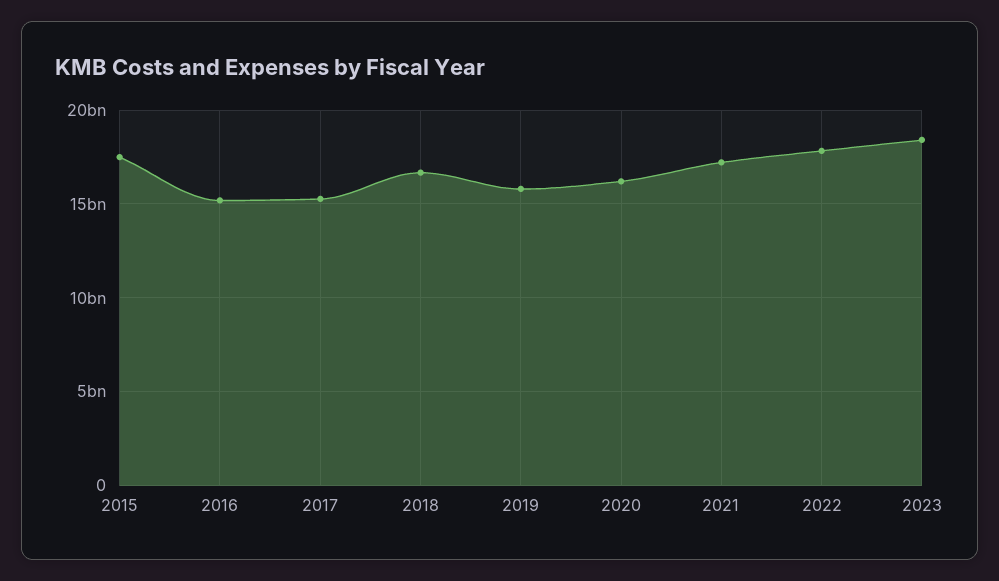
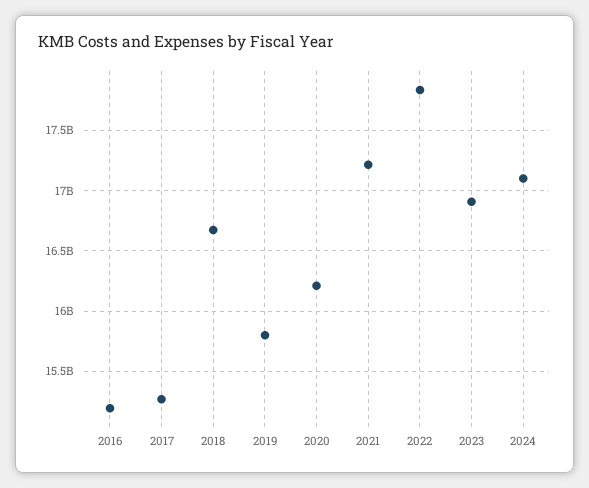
2015: 17500000000 -> none
2023: 18500000000 -> 16900000000
2024: none -> 17100000000

